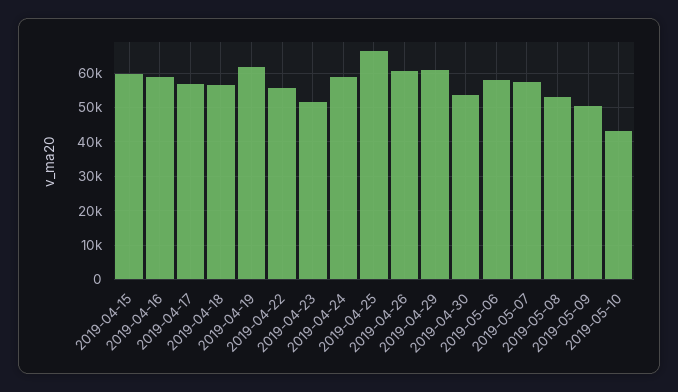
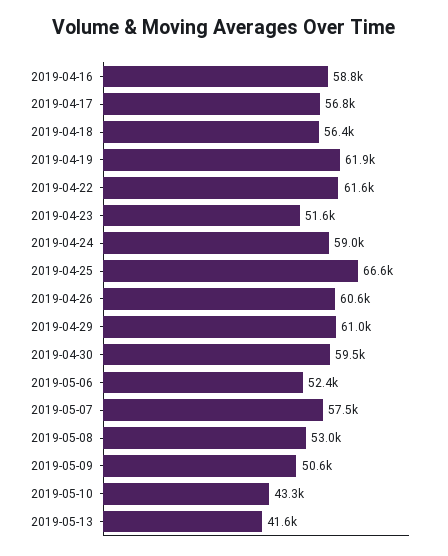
2019-04-15: 60000 -> none
2019-04-22: 56000 -> 61600
2019-04-30: 54000 -> 59500
2019-05-06: 58000 -> 52400
2019-05-13: none -> 41600

